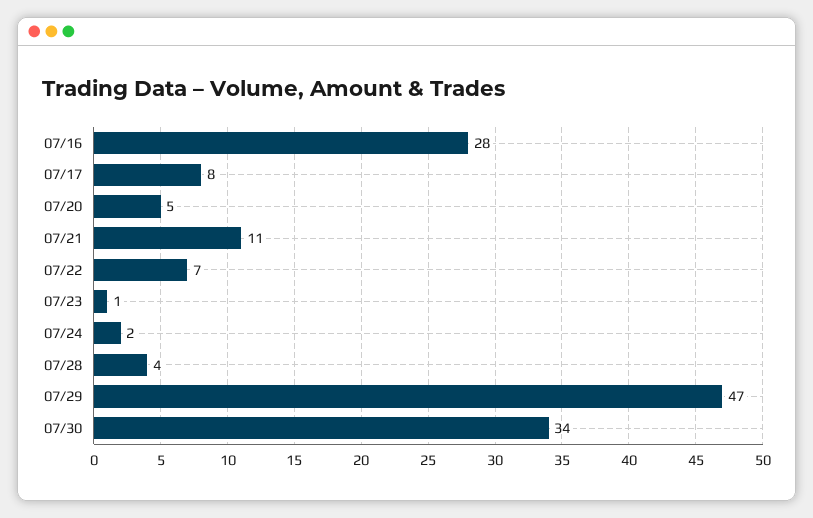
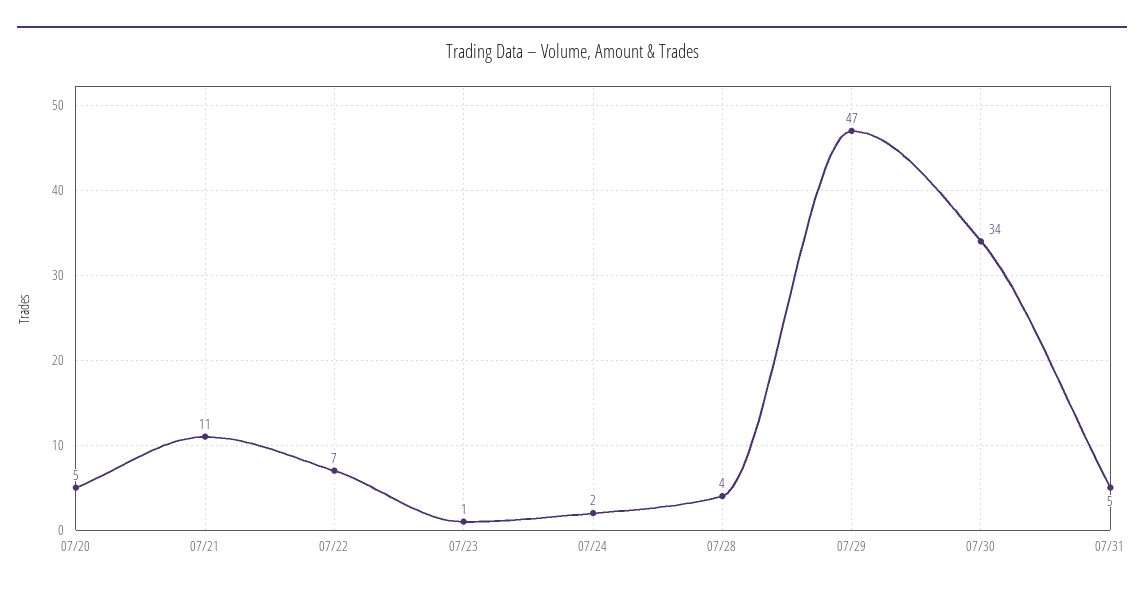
07/16: 28 -> none
07/17: 8 -> none
07/31: none -> 5

